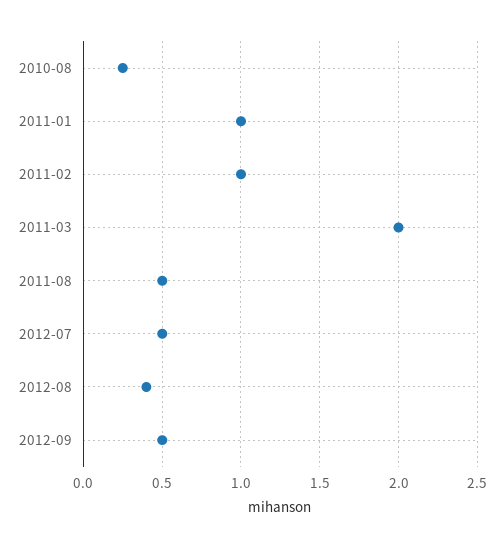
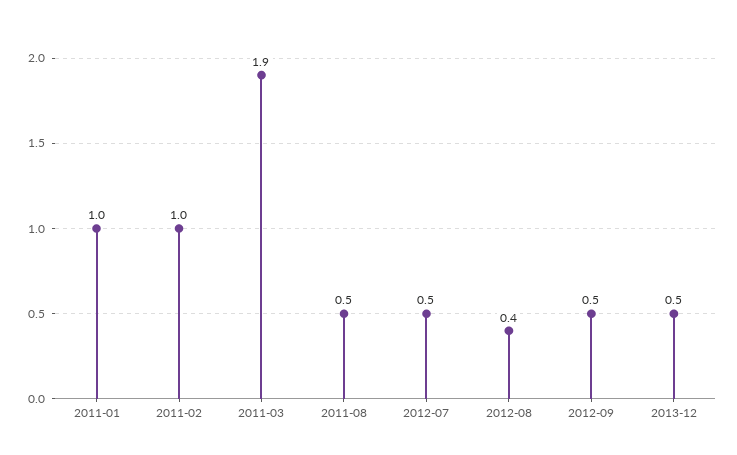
2010-08: 0.25 -> none
2011-03: 2 -> 1.9
2013-12: none -> 0.5

